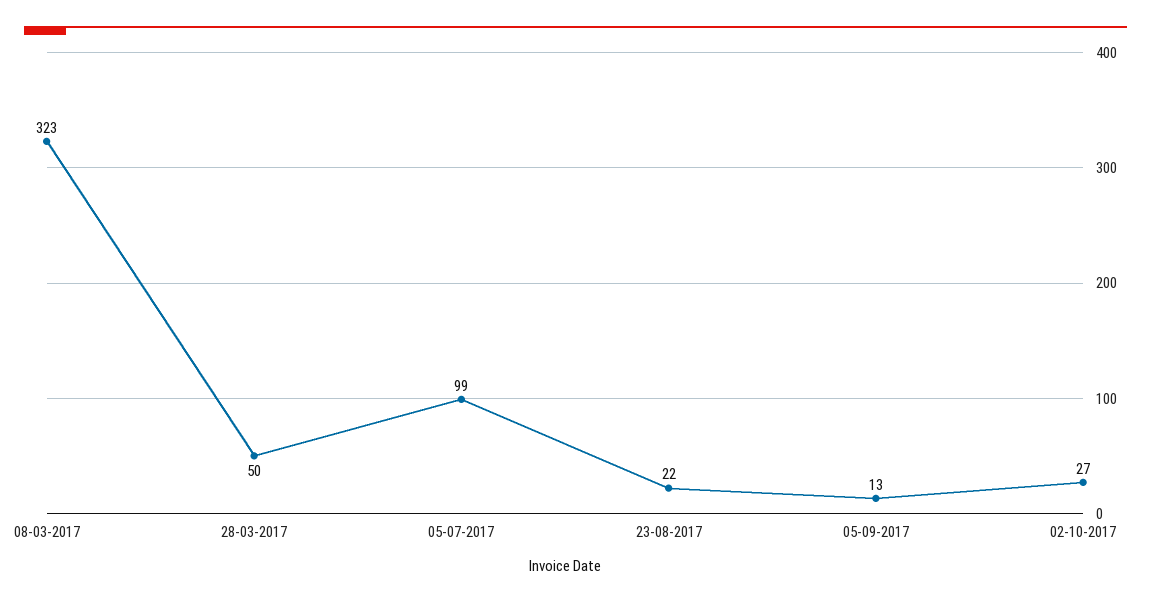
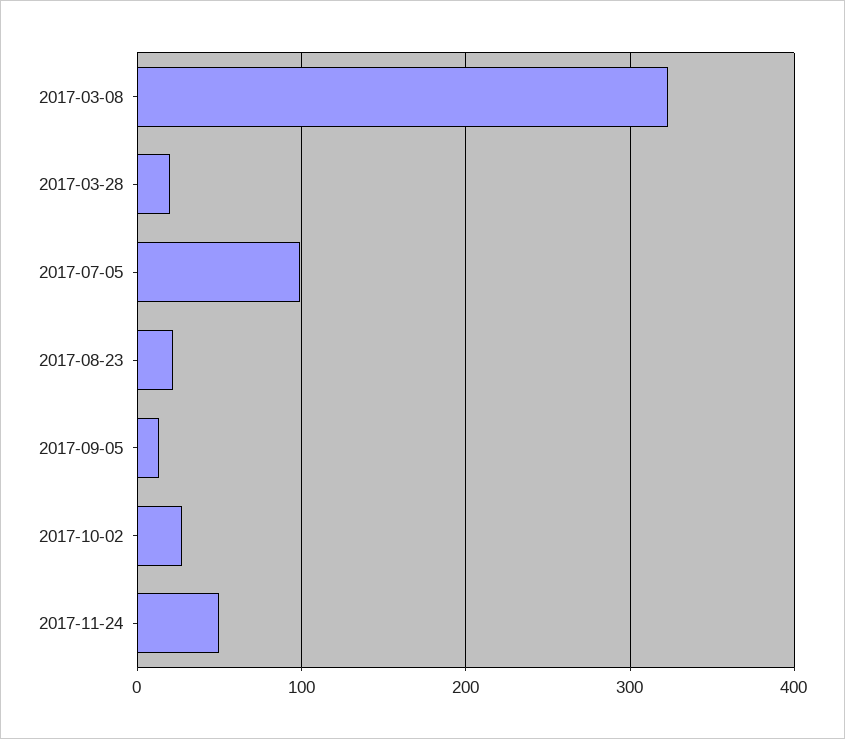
28-03-2017: 50 -> 20
2017-11-24: none -> 50

